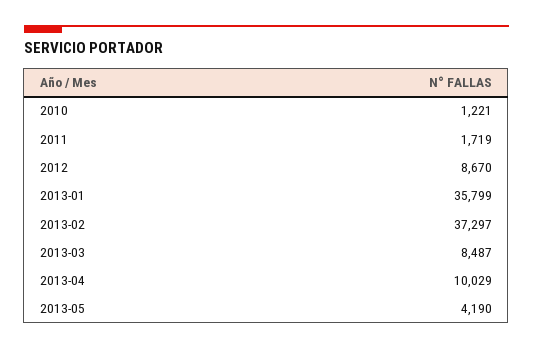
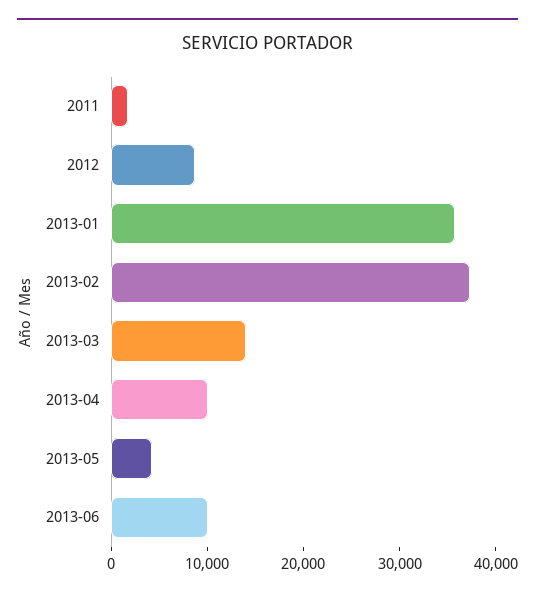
2010: 1221 -> none
2013-03: 8487 -> 14000
2013-06: none -> 10000

